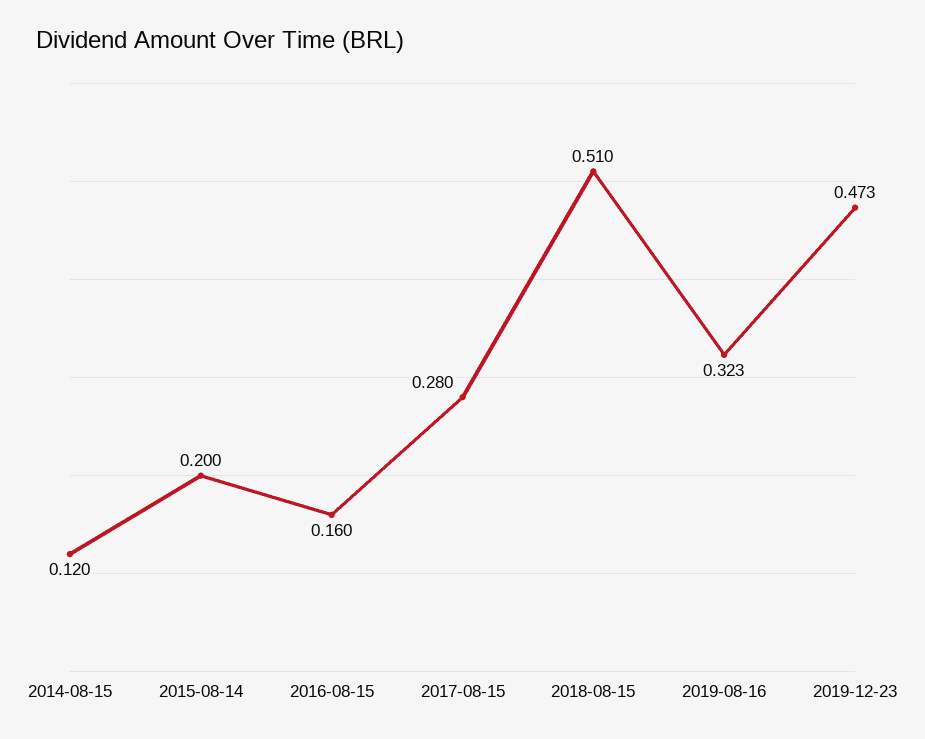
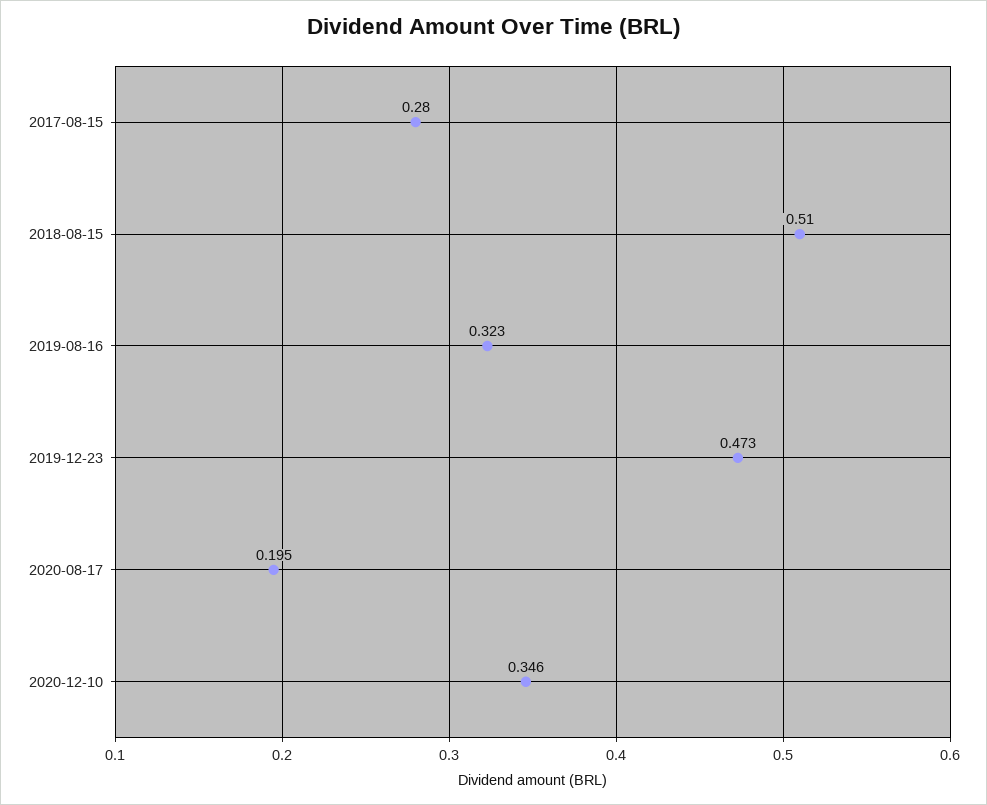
2014-08-15: 0.12 -> none
2015-08-14: 0.2 -> none
2016-08-15: 0.16 -> none
2020-08-17: none -> 0.195
2020-12-10: none -> 0.346

